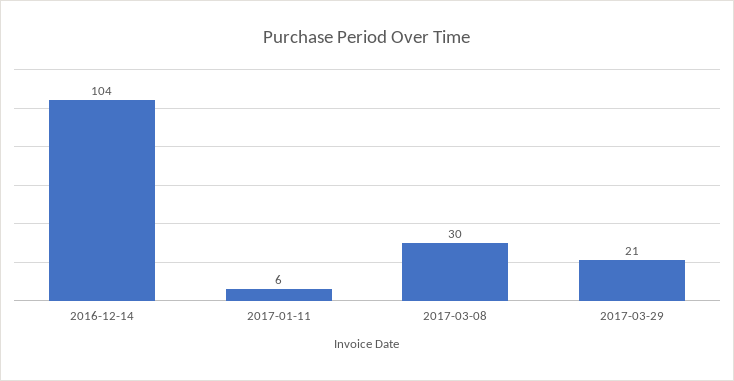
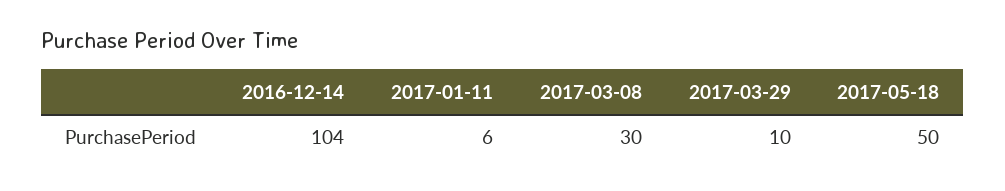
2017-03-29: 21 -> 10
2017-05-18: none -> 50

